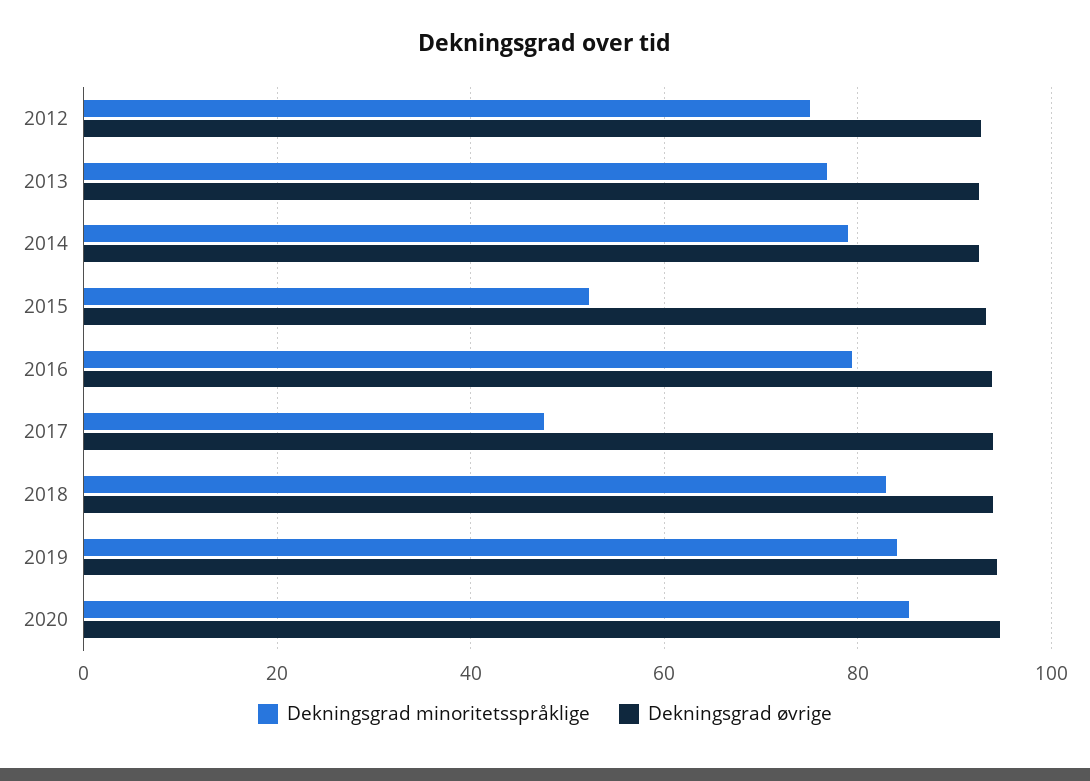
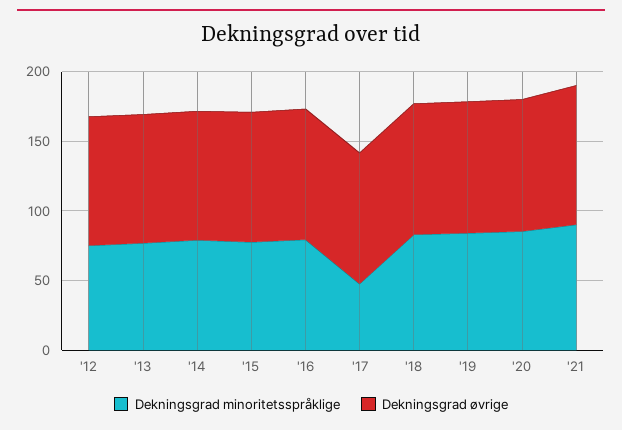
Dekningsgrad minoritetsspråklige, 2015: 52 -> 80
Dekningsgrad minoritetsspråklige, '21: none -> 90
Dekningsgrad øvrige, '21: none -> 100

